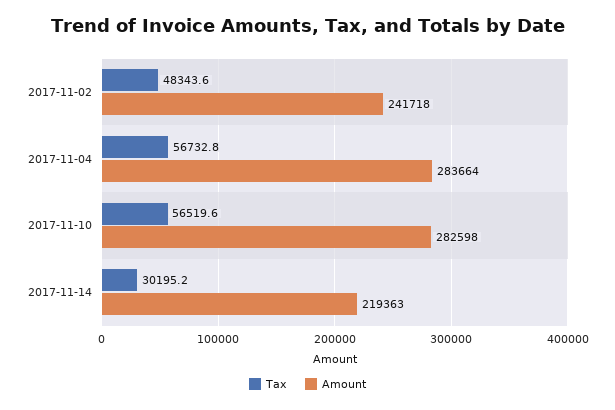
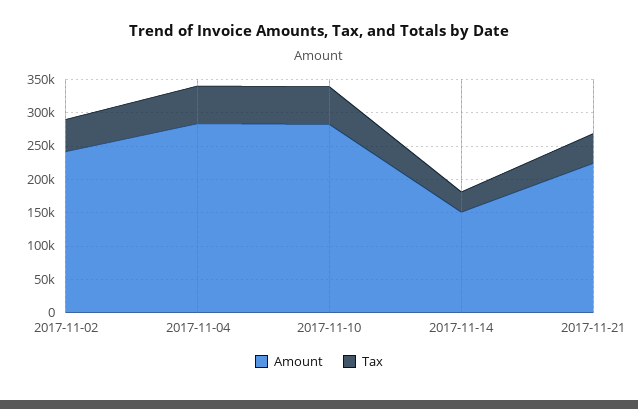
Amount, 2017-11-14: 219363 -> 150000
Amount, 2017-11-21: none -> 225000
Tax, 2017-11-21: none -> 50000

